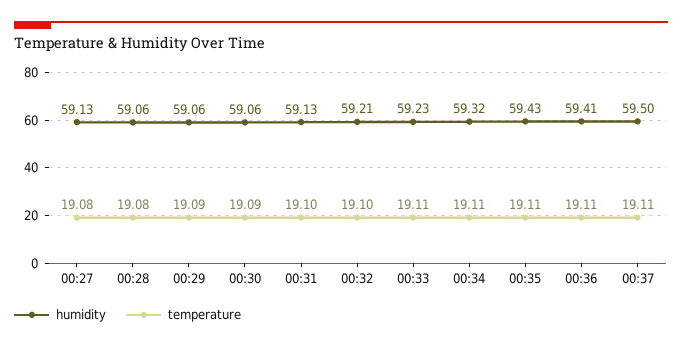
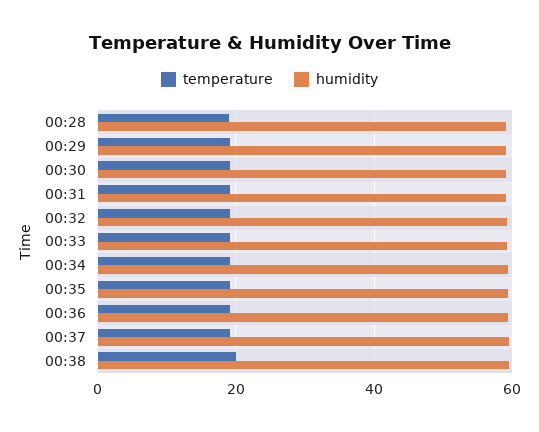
humidity, 00:27: 59.13 -> none
temperature, 00:27: 19.08 -> none
temperature, 00:38: none -> 20
humidity, 00:38: none -> 60

